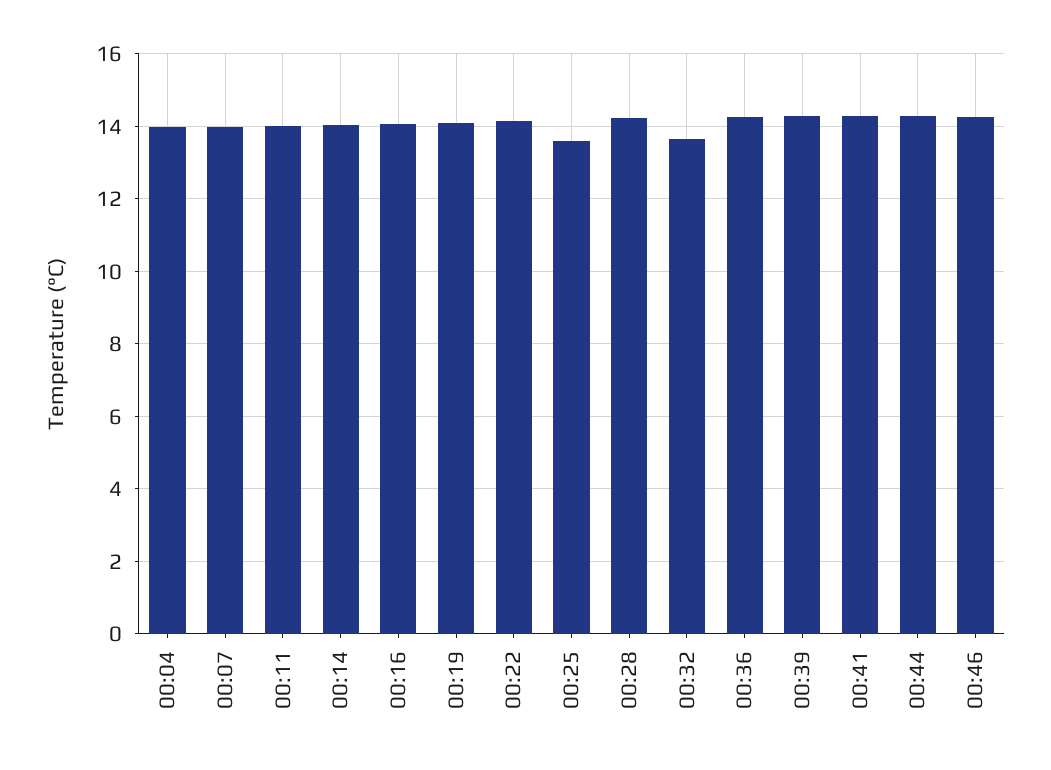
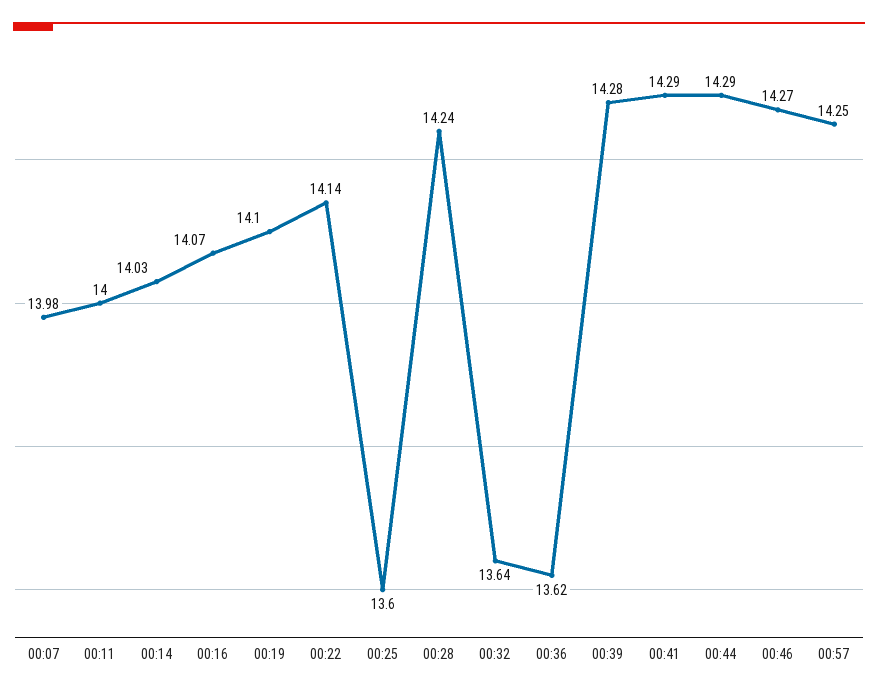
00:04: 14 -> none
00:36: 14.2 -> 13.62
00:57: none -> 14.25

